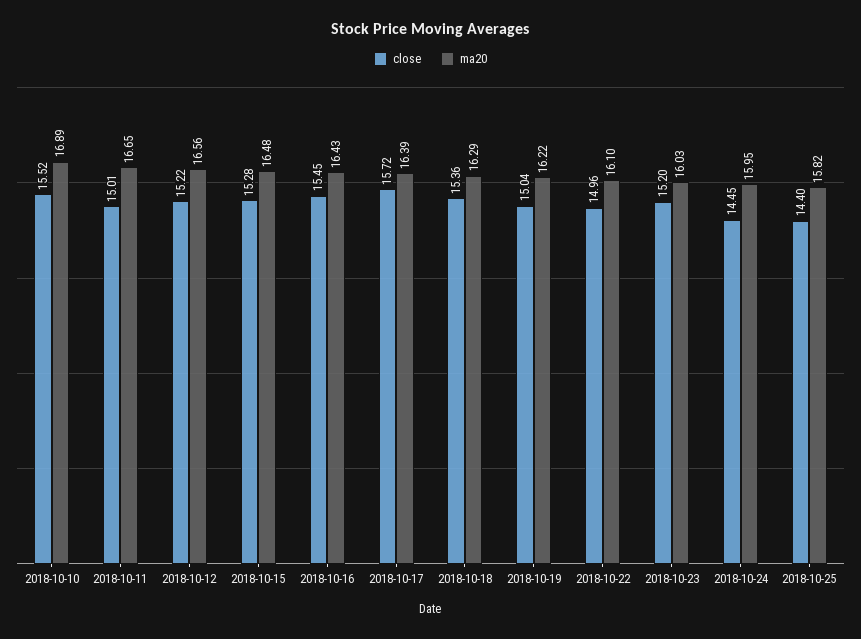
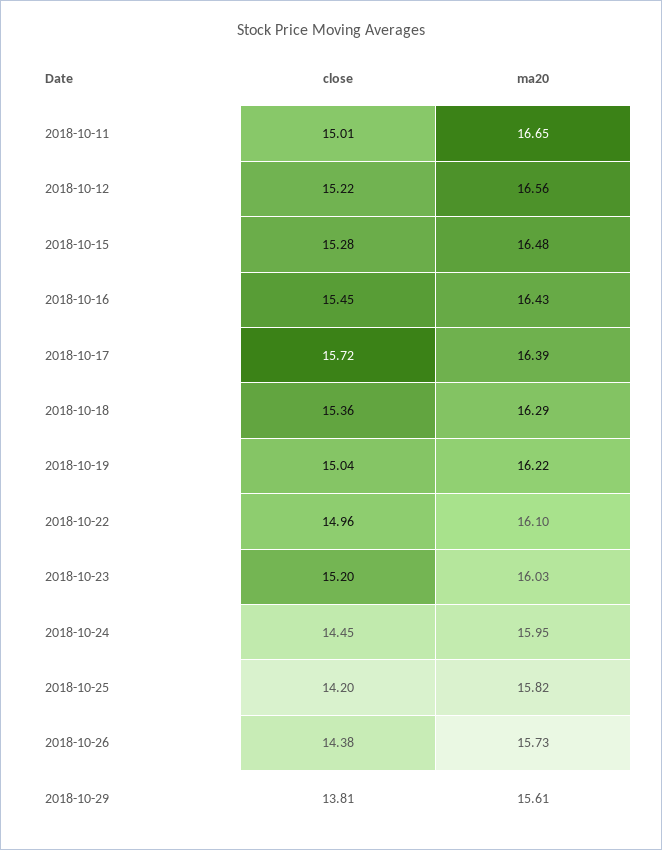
close, 2018-10-10: 15.52 -> none
ma20, 2018-10-10: 16.89 -> none
close, 2018-10-25: 14.4 -> 14.2
close, 2018-10-26: none -> 14.38
ma20, 2018-10-26: none -> 15.73
close, 2018-10-29: none -> 13.81
ma20, 2018-10-29: none -> 15.61

